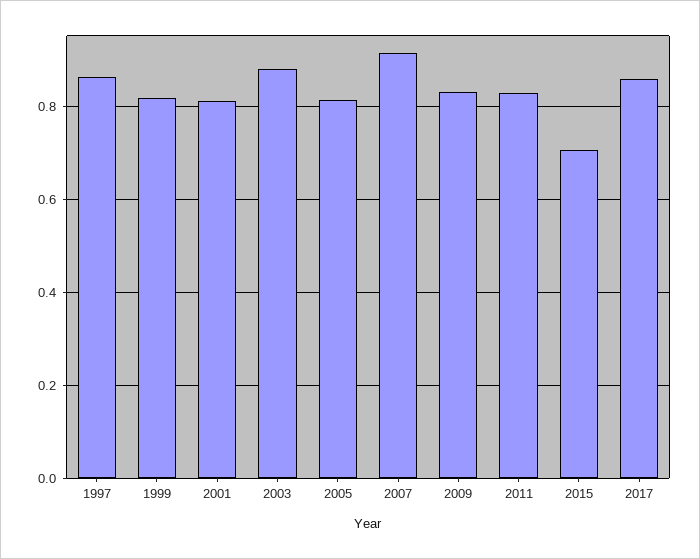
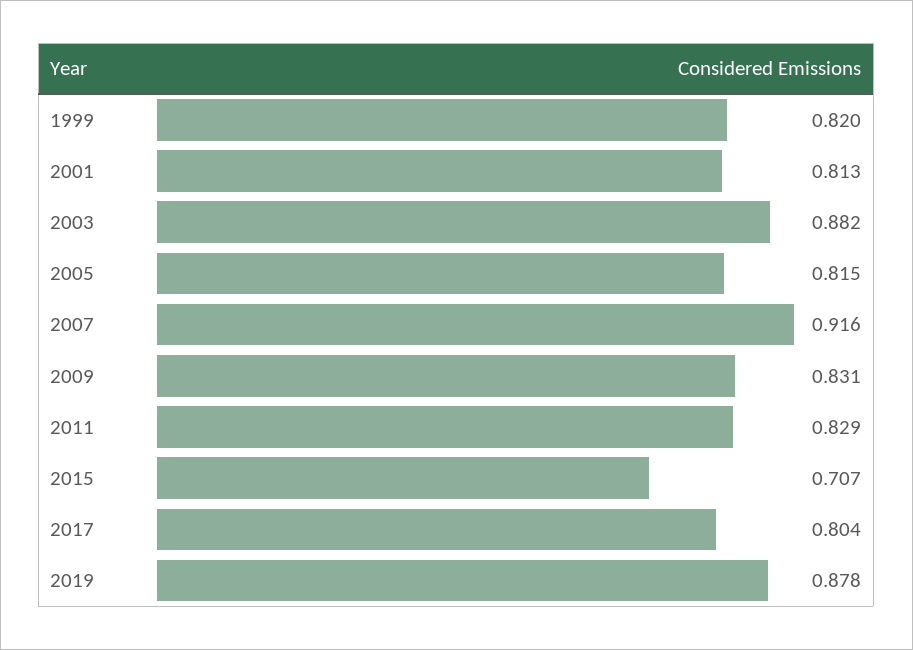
1997: 0.86 -> none
2017: 0.86 -> 0.804
2019: none -> 0.878

